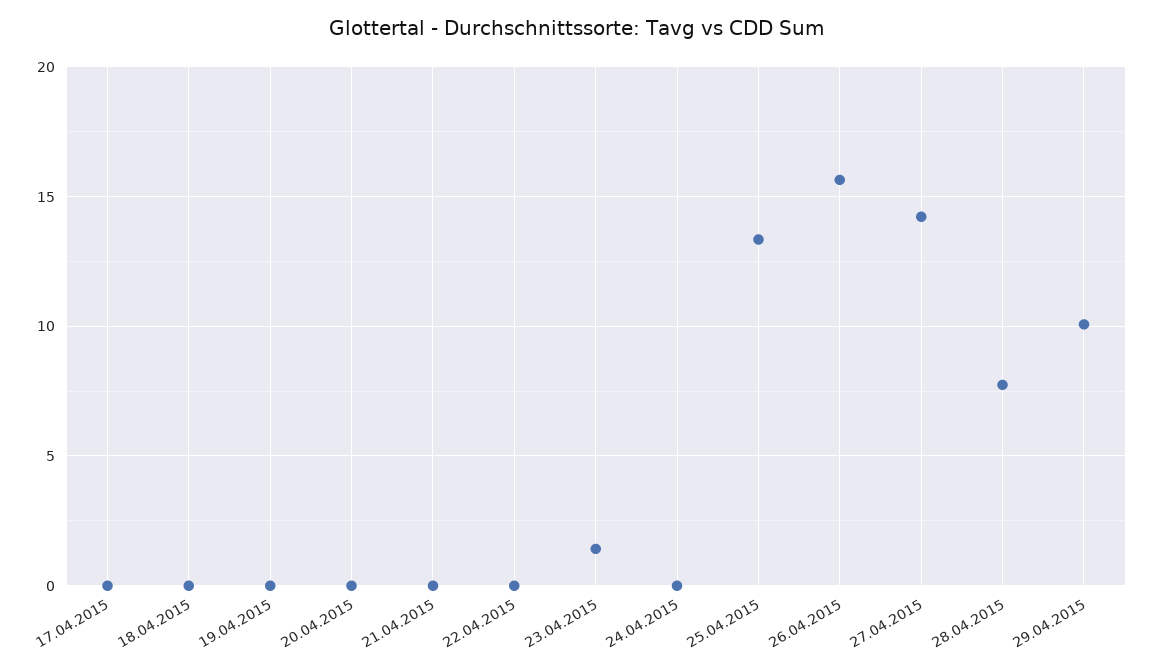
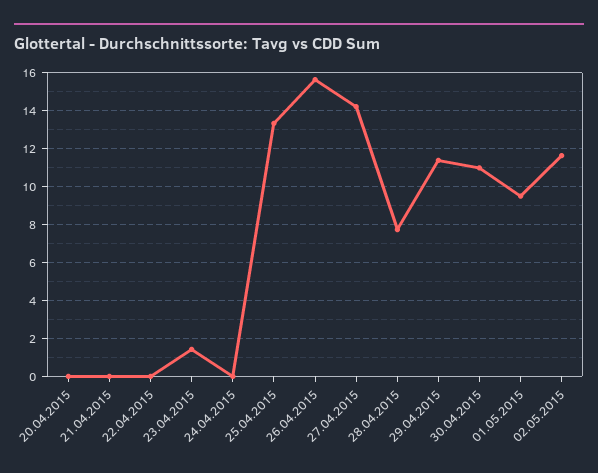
17.04.2015: 0 -> none
18.04.2015: 0 -> none
19.04.2015: 0 -> none
29.04.2015: 10 -> 11.5
30.04.2015: none -> 11
01.05.2015: none -> 9.5
02.05.2015: none -> 11.5

